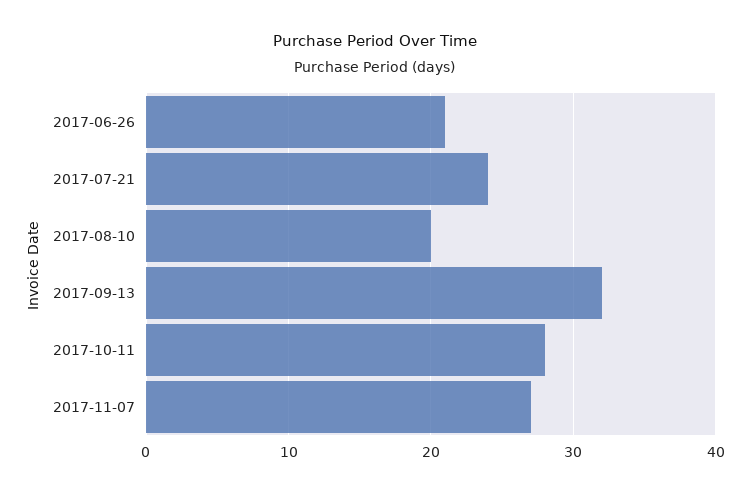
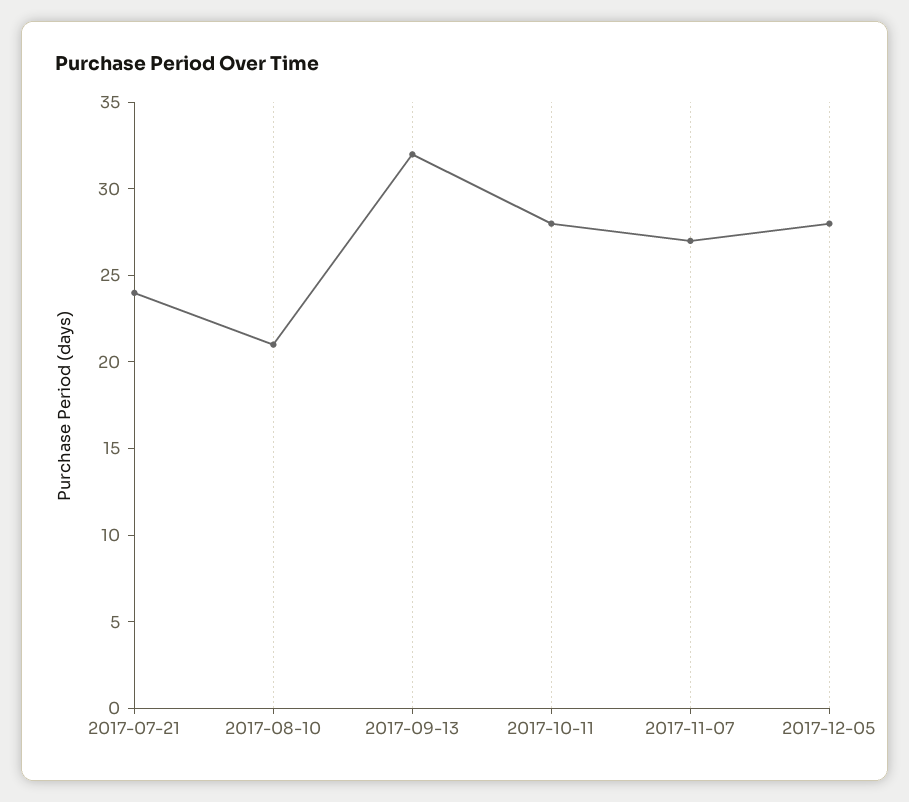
2017-06-26: 21 -> none
2017-08-10: 20 -> 21
2017-12-05: none -> 28

